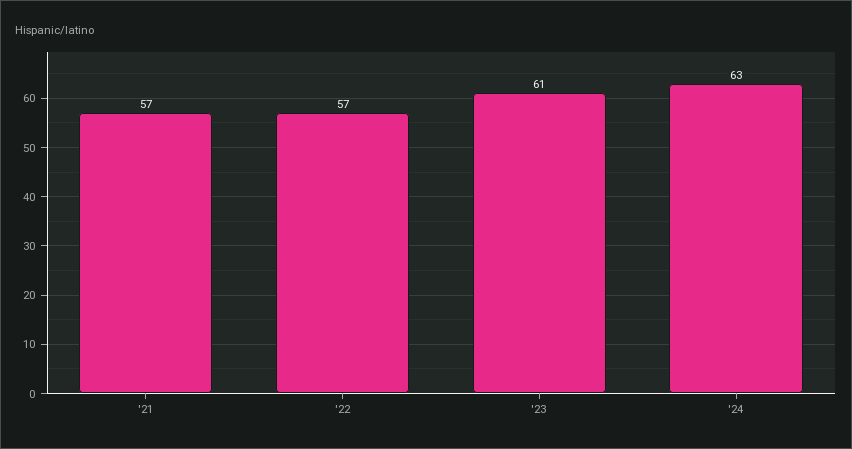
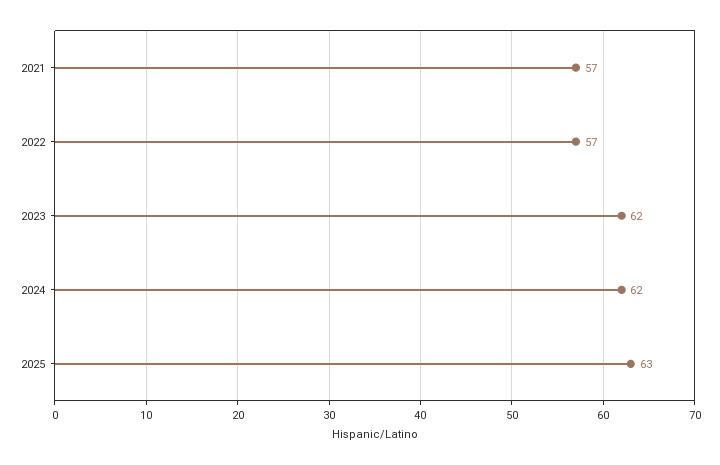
'23: 61 -> 62
'24: 63 -> 62
2025: none -> 63

